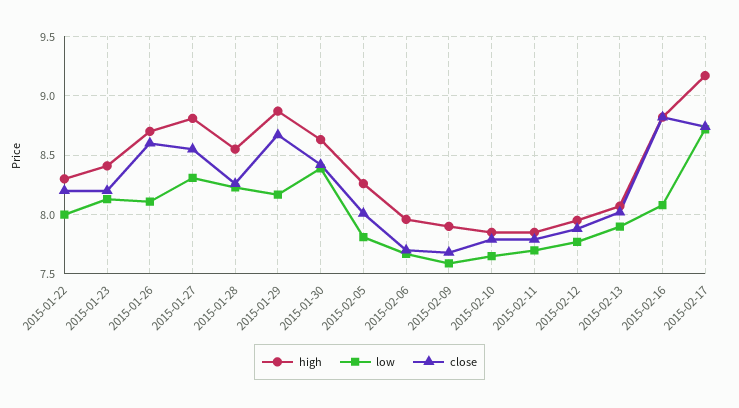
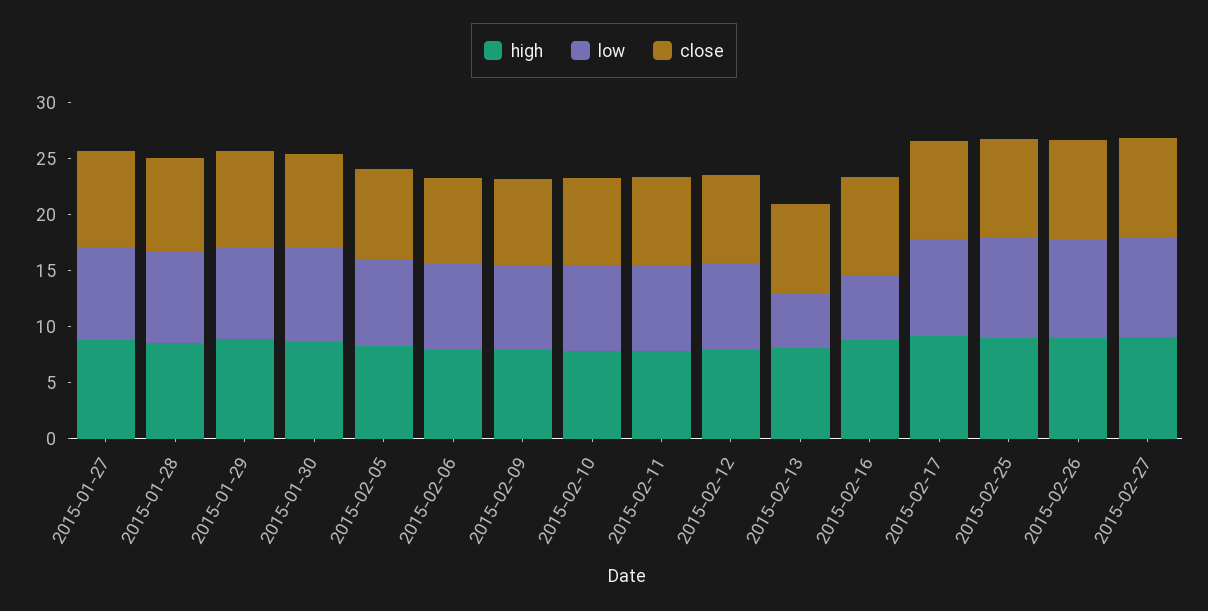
high, 2015-01-22: 8.3 -> none
low, 2015-01-22: 8 -> none
close, 2015-01-22: 8.2 -> none
high, 2015-01-23: 8.4 -> none
low, 2015-01-23: 8.1 -> none
close, 2015-01-23: 8.2 -> none
high, 2015-01-26: 8.7 -> none
low, 2015-01-26: 8.1 -> none
close, 2015-01-26: 8.6 -> none
low, 2015-02-13: 7.9 -> 5
low, 2015-02-16: 8.1 -> 6
high, 2015-02-25: none -> 9
low, 2015-02-25: none -> 9
close, 2015-02-25: none -> 9
high, 2015-02-26: none -> 9
low, 2015-02-26: none -> 9
close, 2015-02-26: none -> 9
high, 2015-02-27: none -> 9
low, 2015-02-27: none -> 9
close, 2015-02-27: none -> 9

